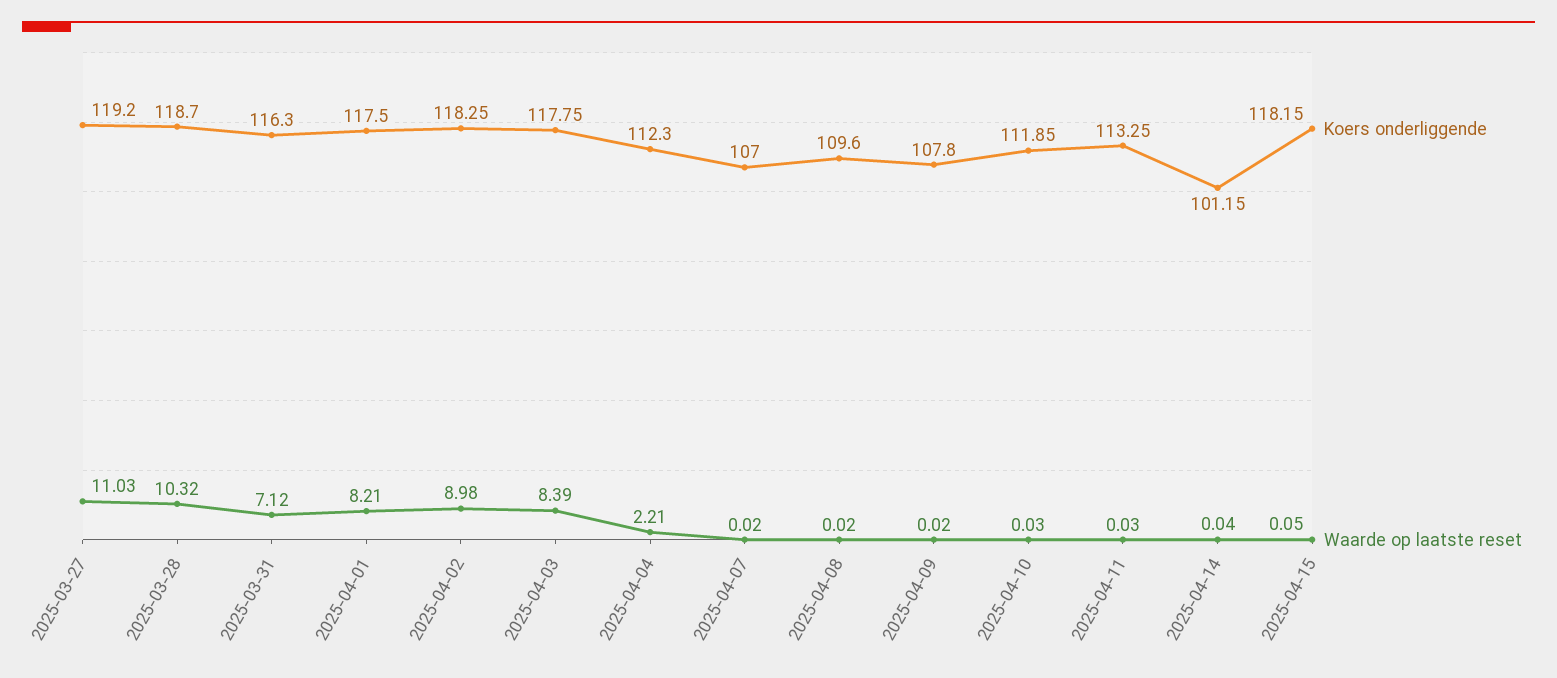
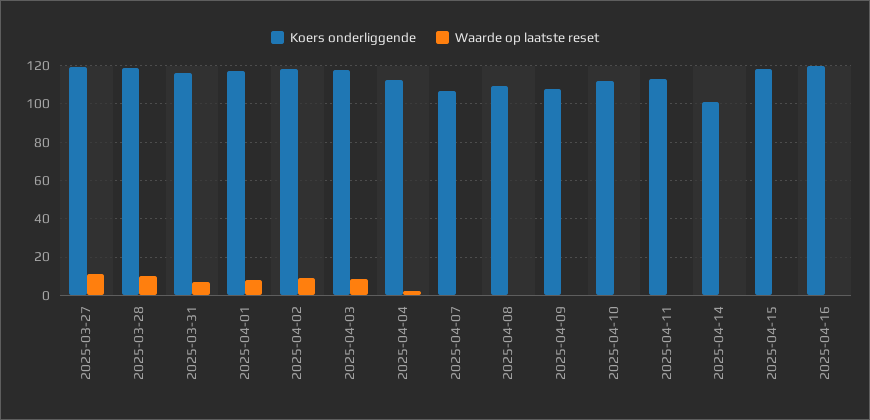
Koers onderliggende, 2025-04-16: none -> 120
Waarde op laatste reset, 2025-04-16: none -> 0

